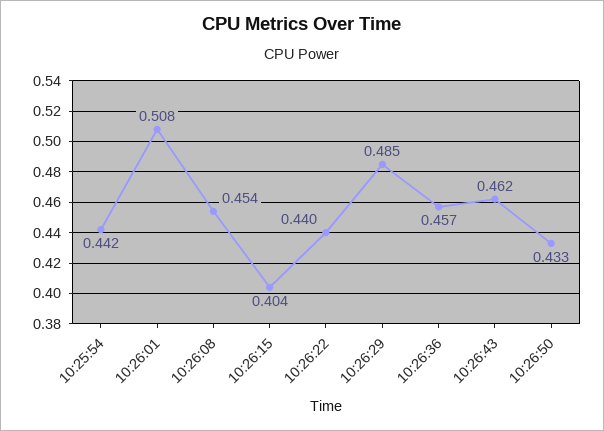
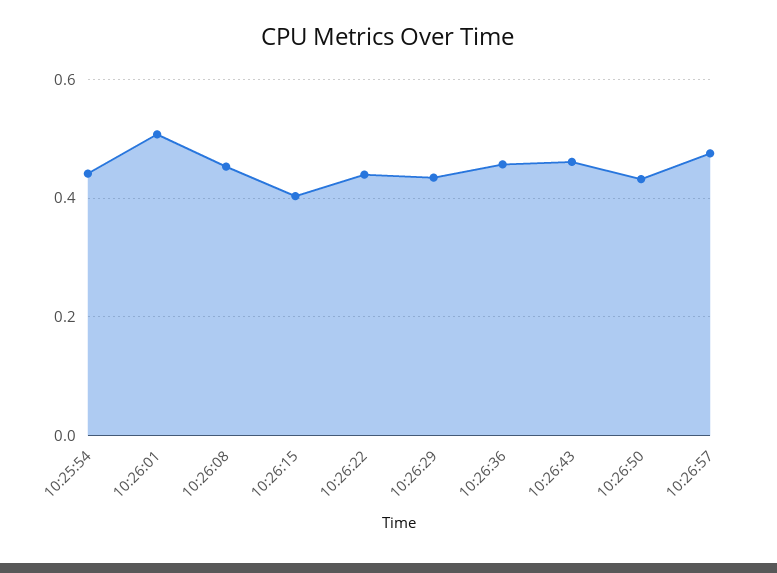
10:26:29: 0.485 -> 0.44
10:26:57: none -> 0.48

